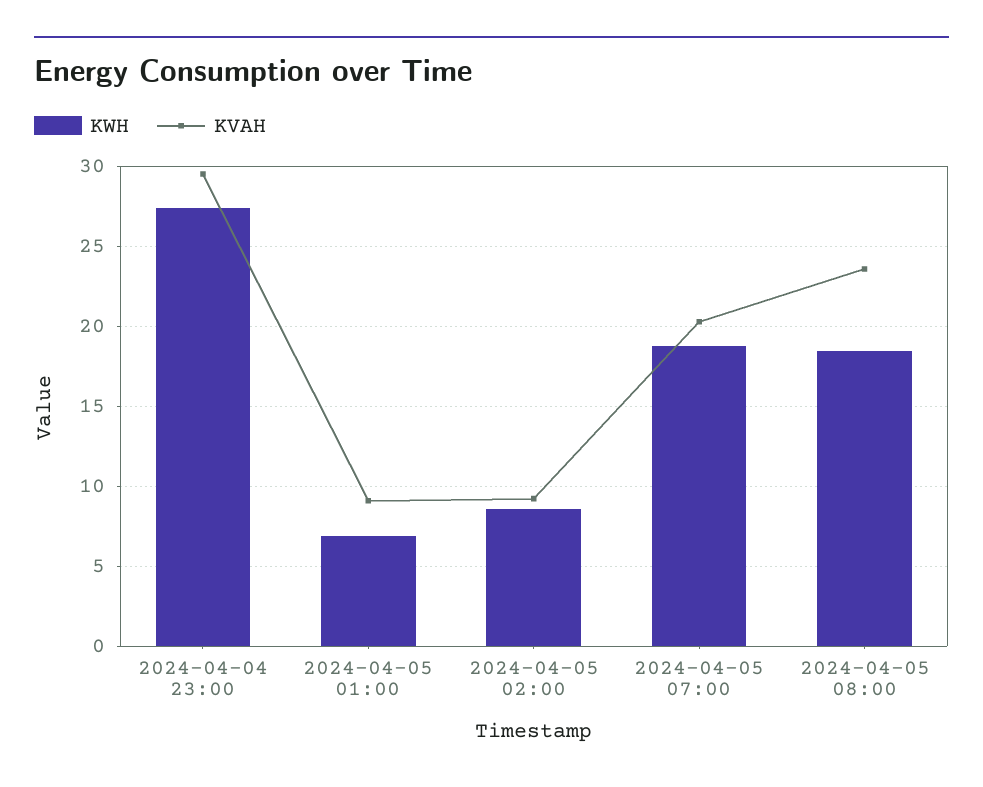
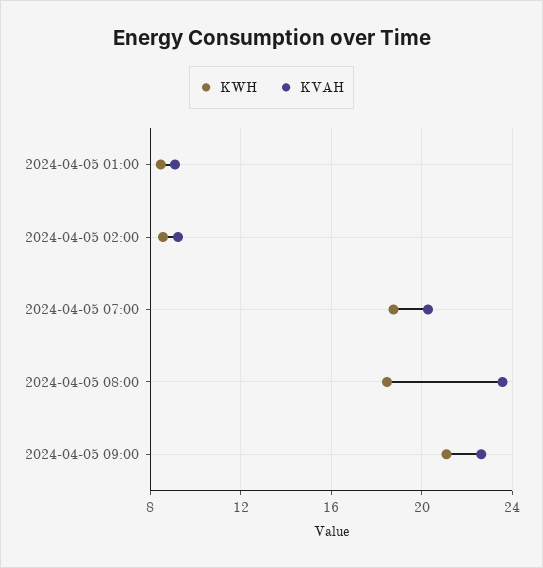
KWH, 2024-04-04 23:00: 27.5 -> none
KVAH, 2024-04-04 23:00: 29.5 -> none
KWH, 2024-04-05 01:00: 7 -> 8.5
KWH, 2024-04-05 09:00: none -> 21
KVAH, 2024-04-05 09:00: none -> 22.5

